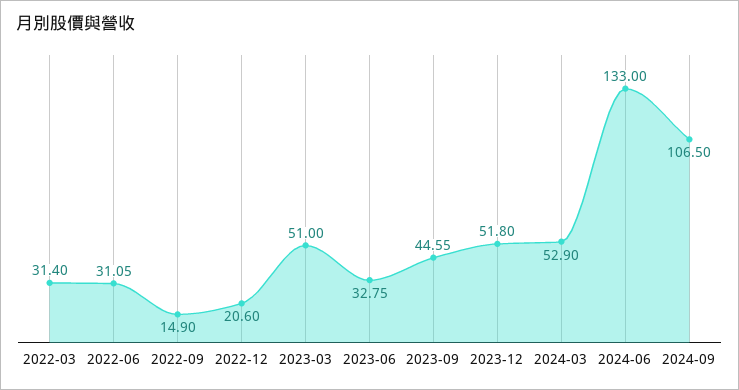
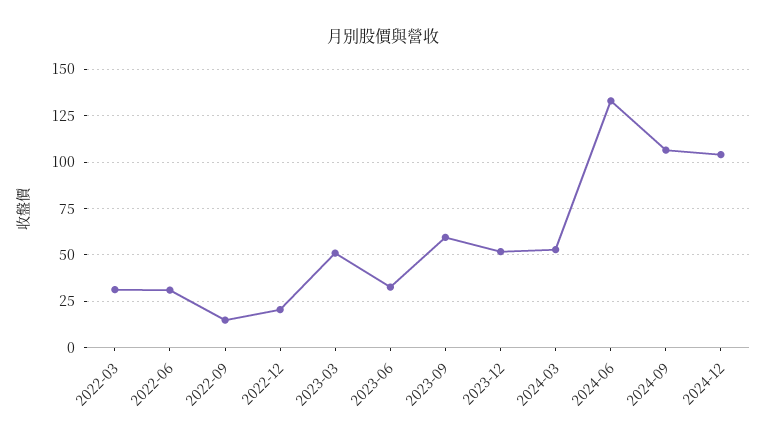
2023-09: 44.55 -> 60
2024-12: none -> 105

